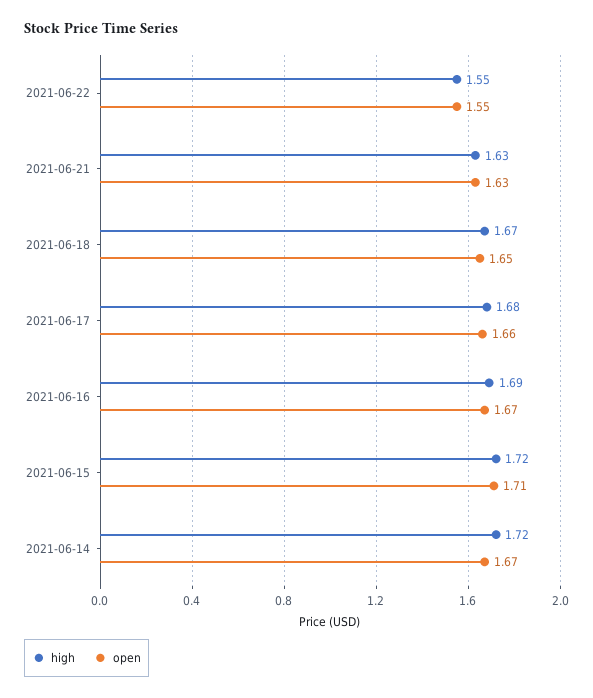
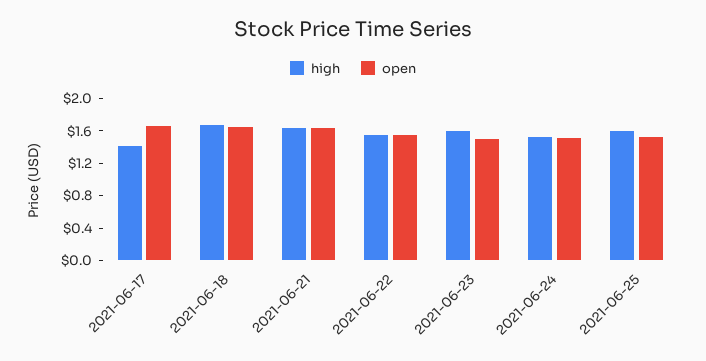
high, 2021-06-17: 1.68 -> 1.4
high, 2021-06-16: 1.69 -> none
open, 2021-06-16: 1.67 -> none
high, 2021-06-15: 1.72 -> none
open, 2021-06-15: 1.71 -> none
high, 2021-06-14: 1.72 -> none
open, 2021-06-14: 1.67 -> none
high, 2021-06-23: none -> 1.6
open, 2021-06-23: none -> 1.5
high, 2021-06-24: none -> 1.5
open, 2021-06-24: none -> 1.5
high, 2021-06-25: none -> 1.6
open, 2021-06-25: none -> 1.5

